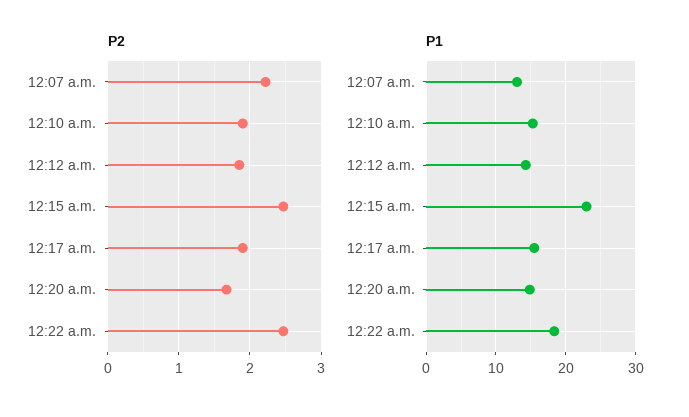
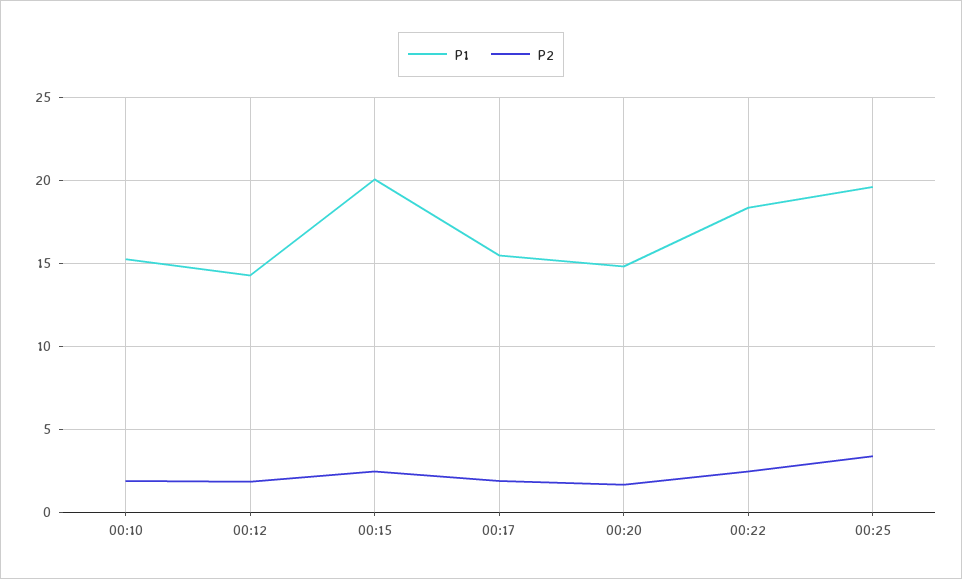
P2, 12:07 a.m.: 2.2 -> none
P1, 12:07 a.m.: 13 -> none
P1, 12:15 a.m.: 23 -> 20
P1, 00:25: none -> 19.5
P2, 00:25: none -> 3.5

